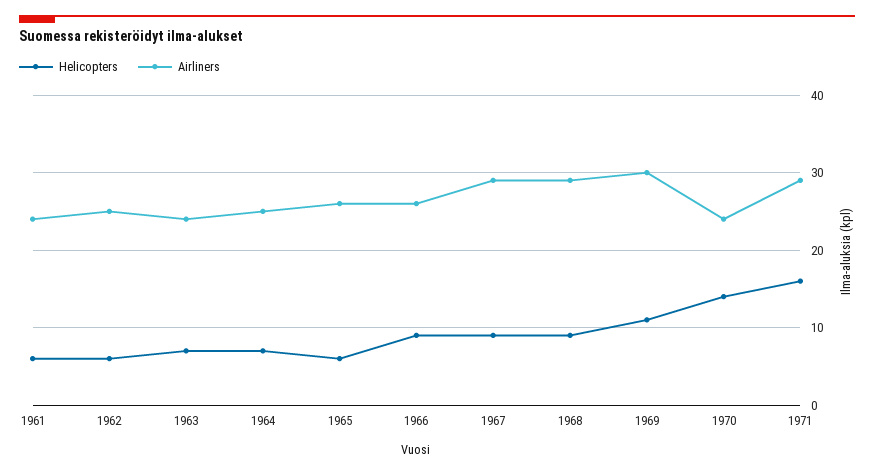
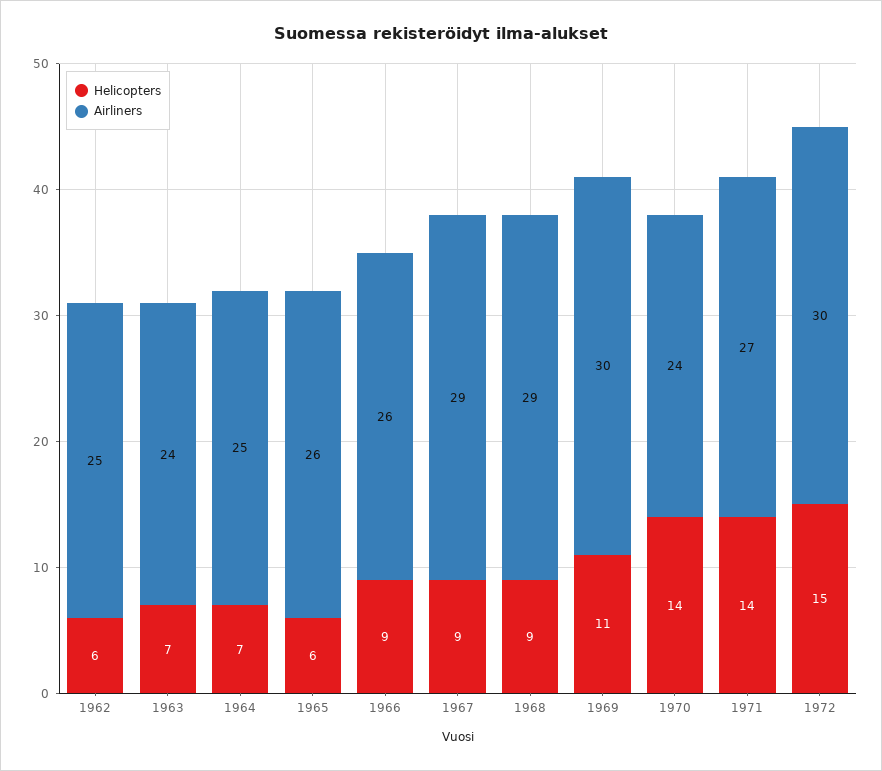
Helicopters, 1961: 6 -> none
Airliners, 1961: 24 -> none
Helicopters, 1971: 16 -> 14
Airliners, 1971: 29 -> 27
Helicopters, 1972: none -> 15
Airliners, 1972: none -> 30

